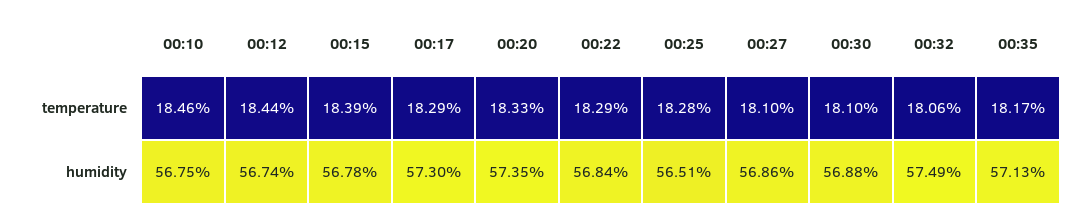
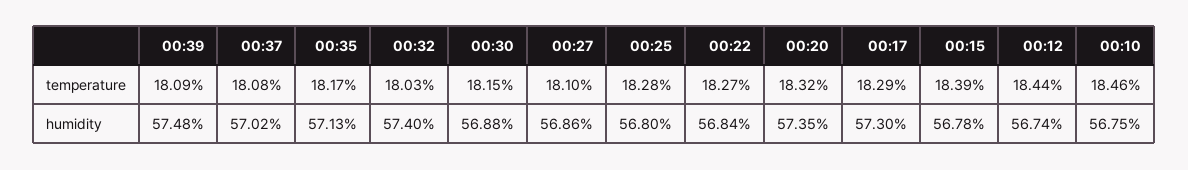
00:20, temperature: 18.33 -> 18.32
00:22, temperature: 18.29 -> 18.27
00:30, temperature: 18.1 -> 18.15
00:32, temperature: 18.06 -> 18.03
00:25, humidity: 56.51 -> 56.8
00:32, humidity: 57.49 -> 57.4
00:39, temperature: none -> 18.09
00:37, temperature: none -> 18.08
00:39, humidity: none -> 57.48
00:37, humidity: none -> 57.02

